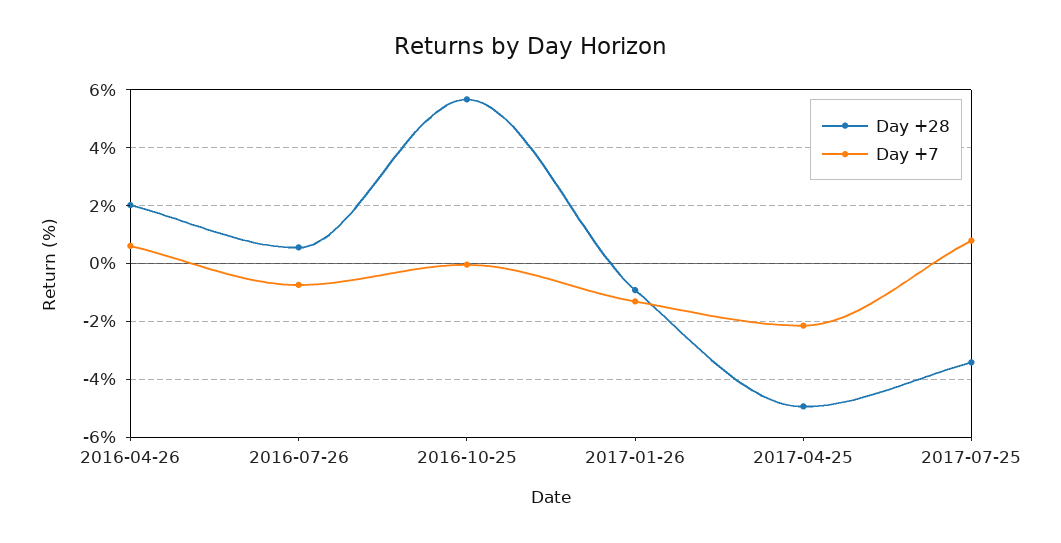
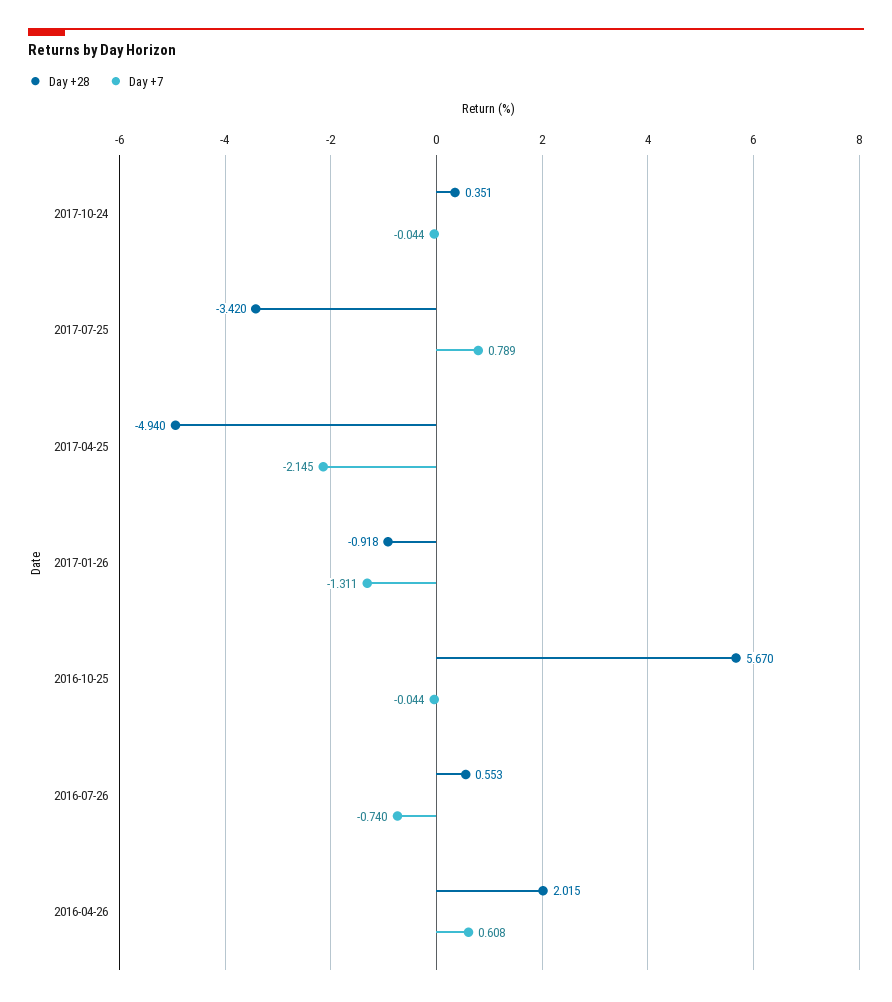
Day +28, 2017-10-24: none -> 0.351
Day +7, 2017-10-24: none -> -0.044

